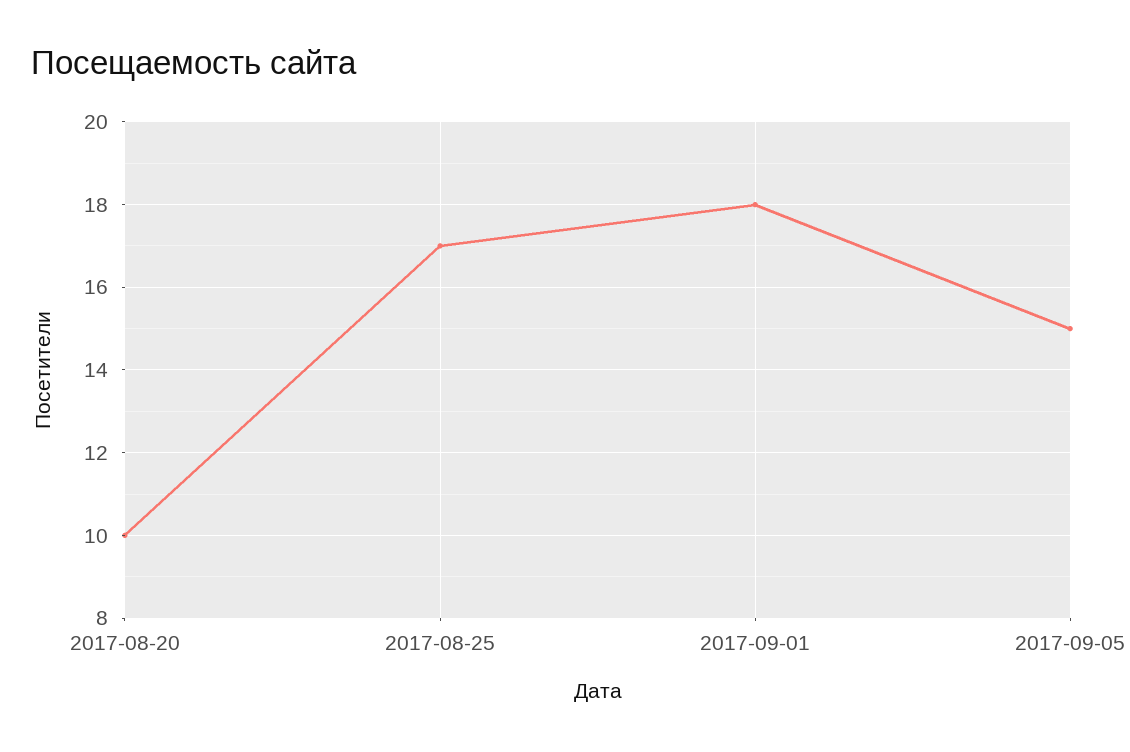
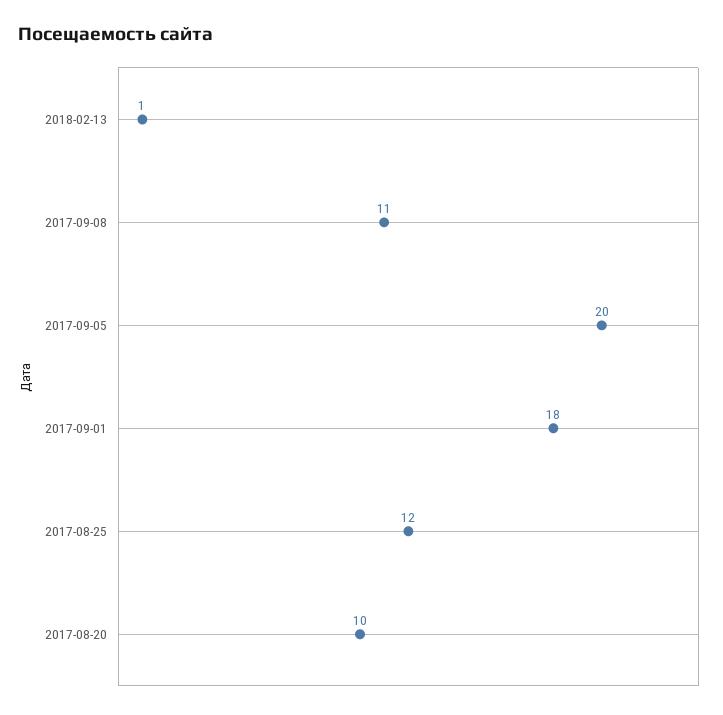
2017-08-25: 17 -> 12
2017-09-05: 15 -> 20
2018-02-13: none -> 1
2017-09-08: none -> 11

